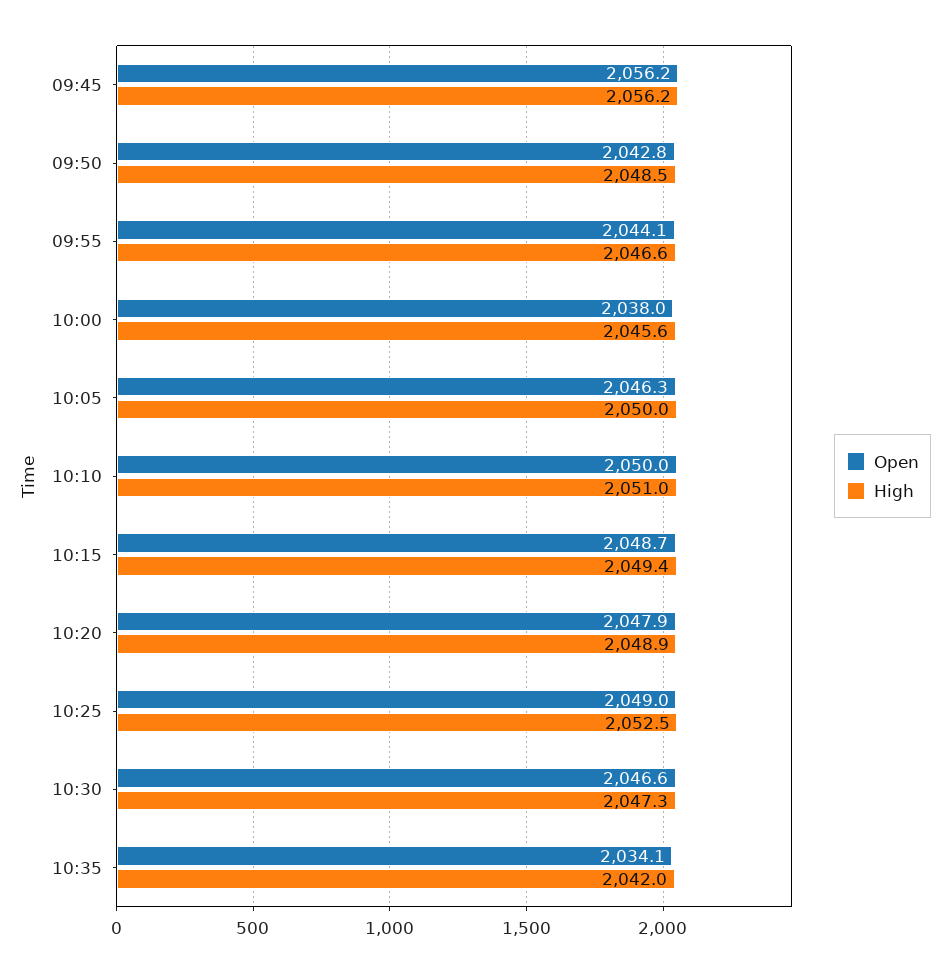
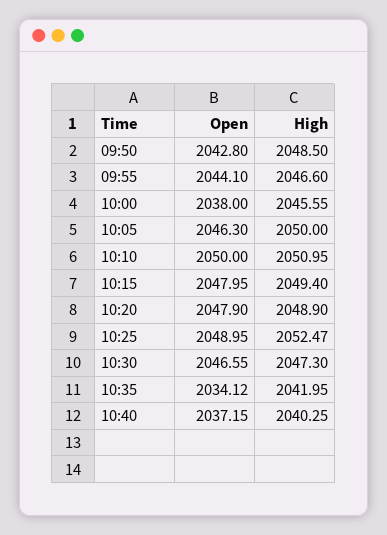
Open, 09:45: 2056.2 -> none
High, 09:45: 2056.2 -> none
Open, 10:15: 2048.7 -> 2047.95
Open, 10:40: none -> 2037.15
High, 10:40: none -> 2040.25

